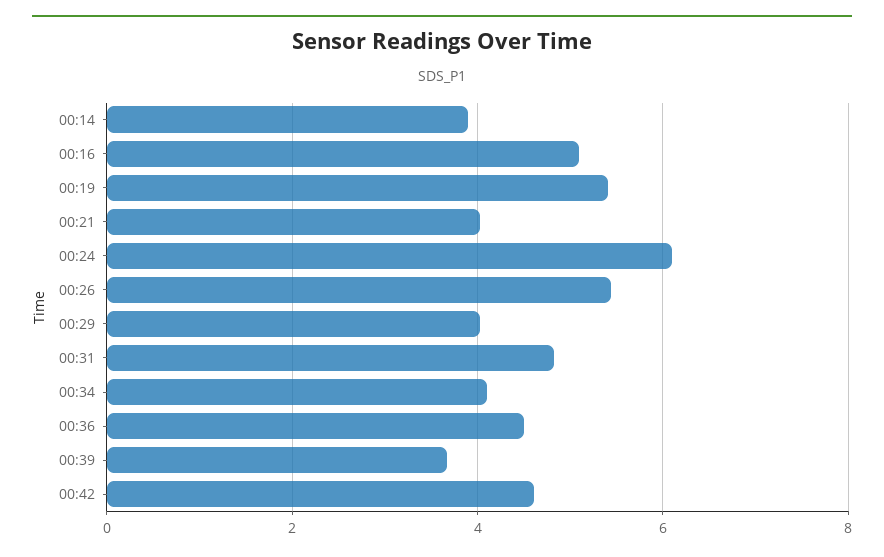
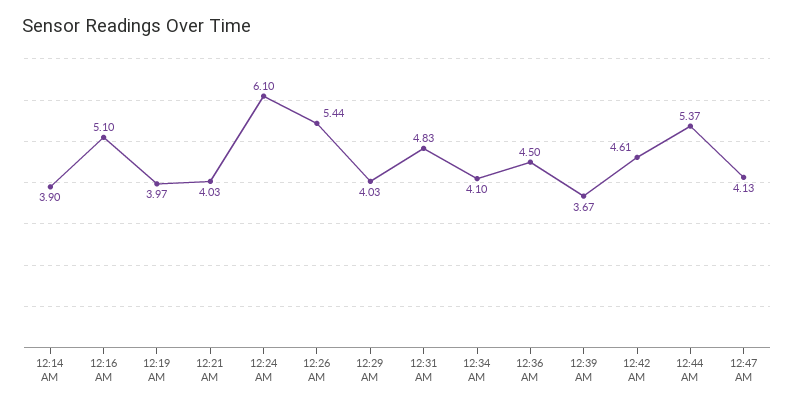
00:19: 5.4 -> 3.97
12:44 AM: none -> 5.37
12:47 AM: none -> 4.13

